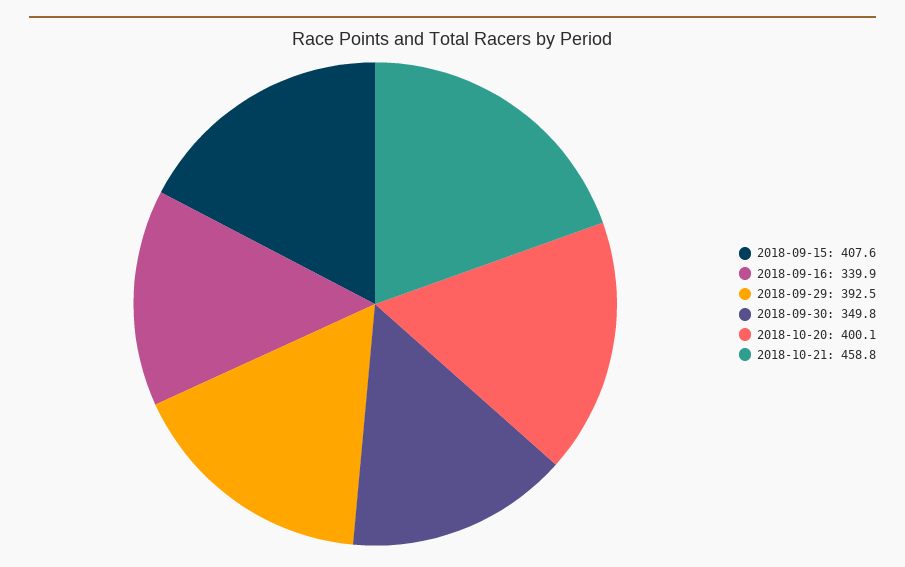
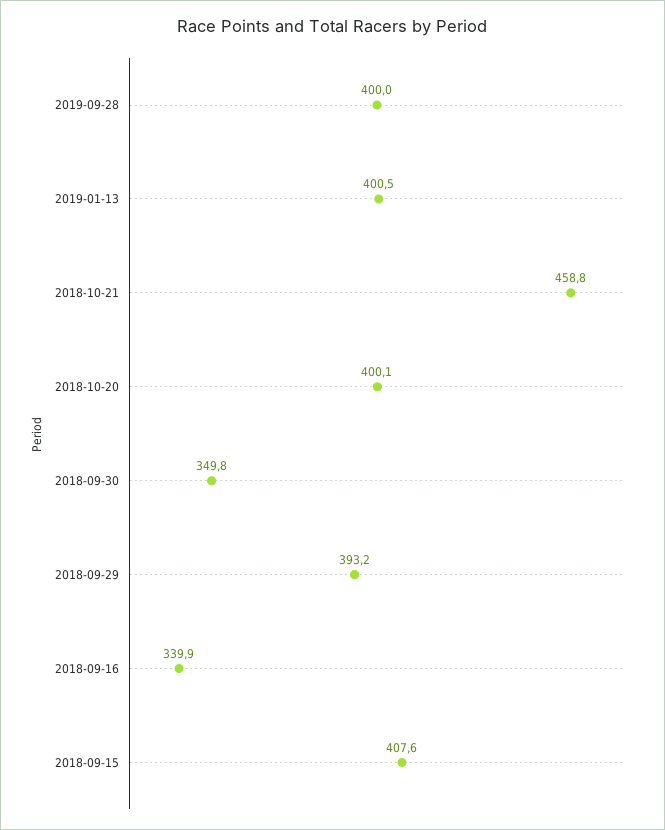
2018-09-29: 392.5 -> 393.2
2019-09-28: none -> 400
2019-01-13: none -> 400.5

